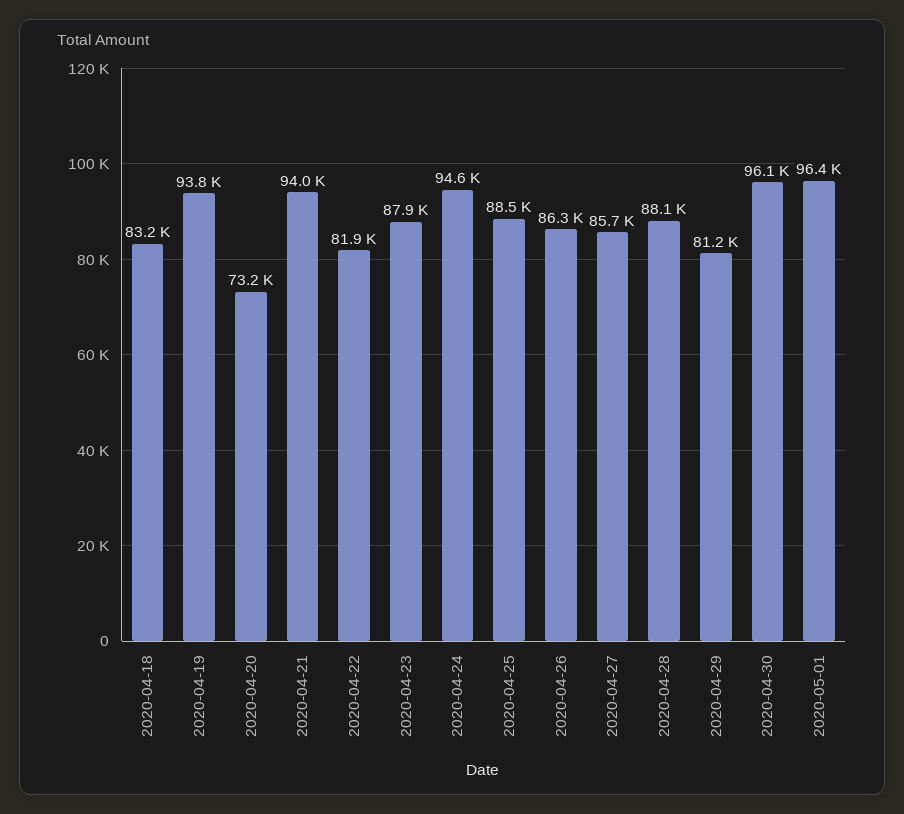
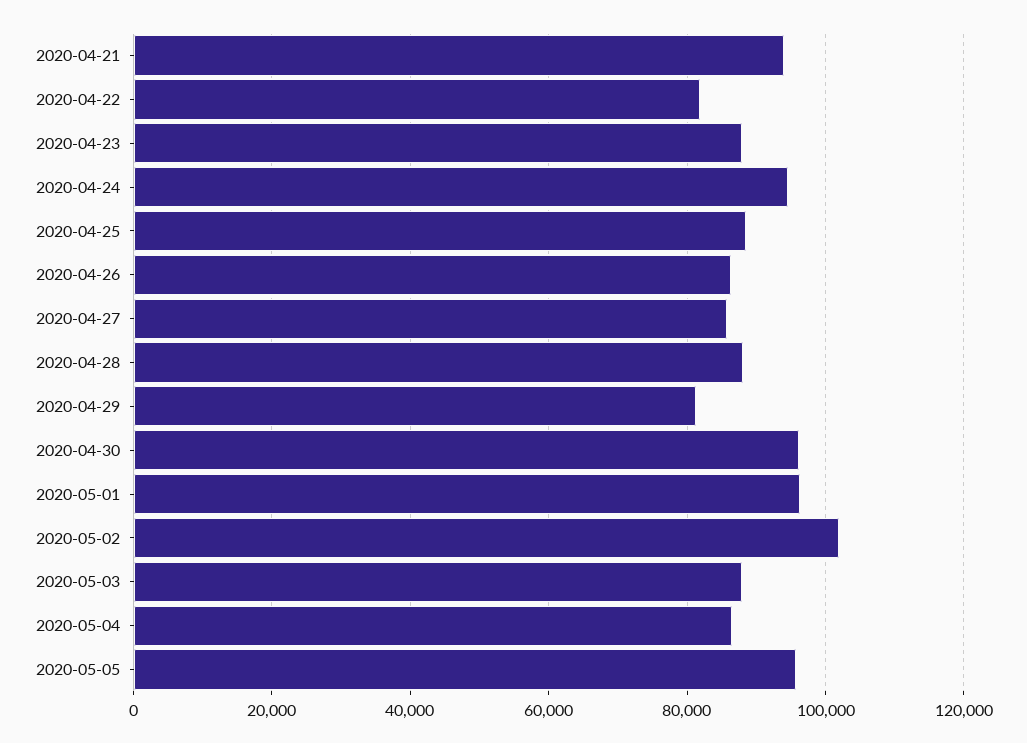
2020-04-18: 83200 -> none
2020-04-19: 93800 -> none
2020-04-20: 73200 -> none
2020-05-02: none -> 102000
2020-05-03: none -> 88000
2020-05-04: none -> 86000
2020-05-05: none -> 96000

